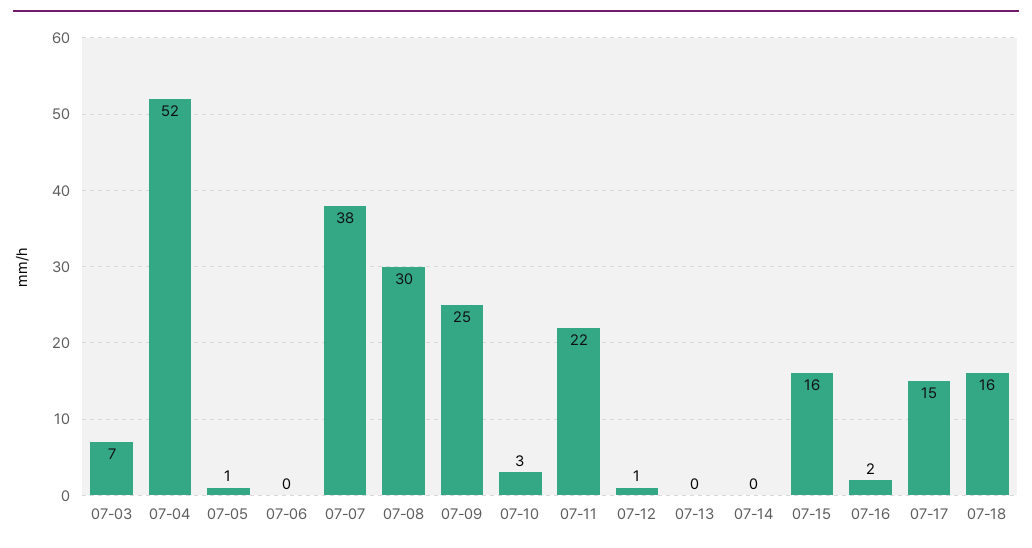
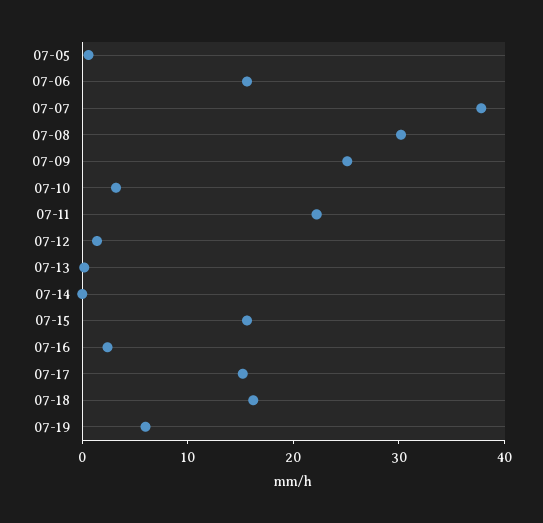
07-03: 7 -> none
07-04: 52 -> none
07-06: 0 -> 16
07-19: none -> 6

